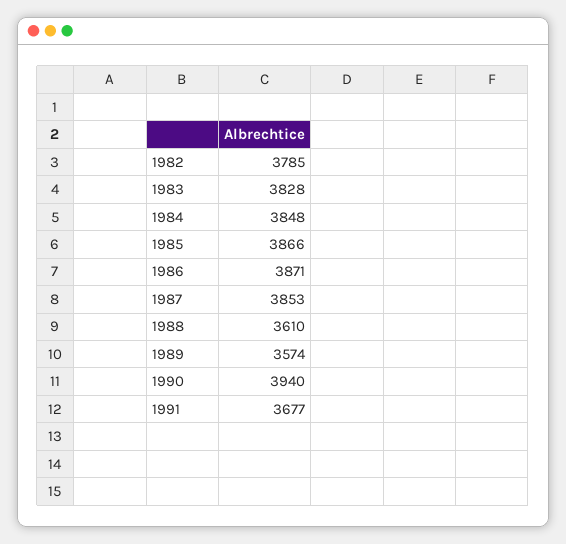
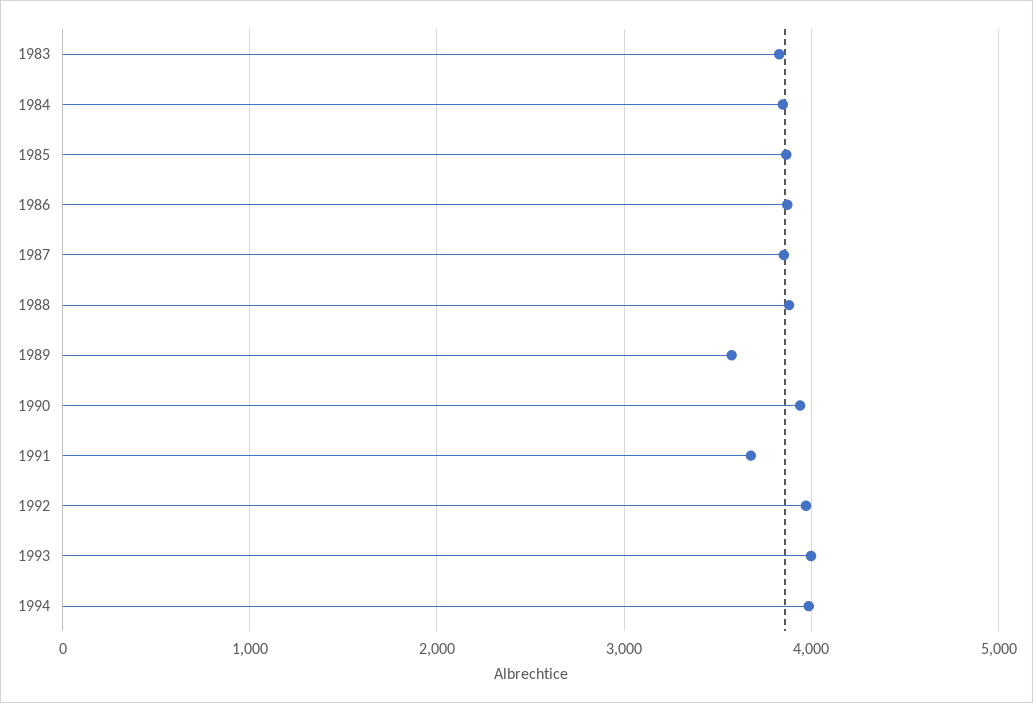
1982: 3785 -> none
1988: 3610 -> 3900
1992: none -> 4000
1993: none -> 4000
1994: none -> 4000

